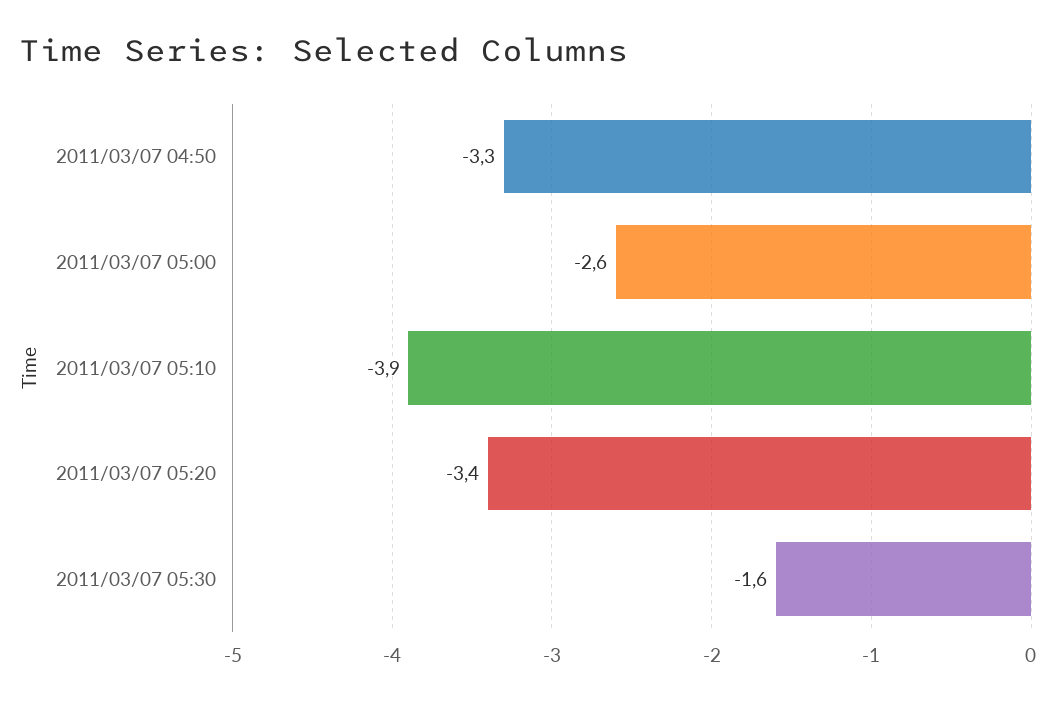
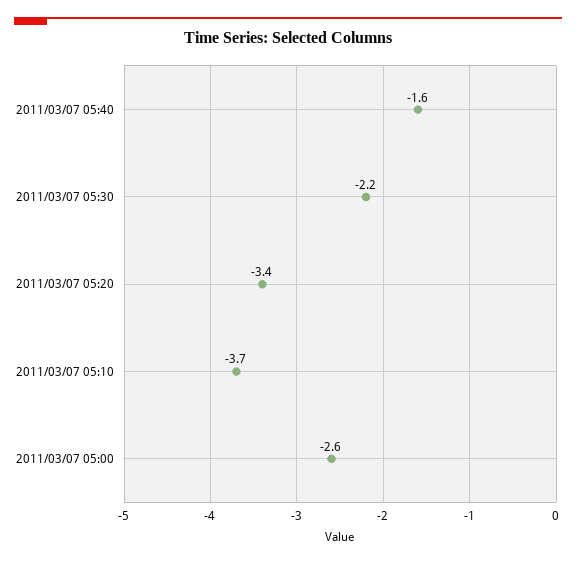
2011/03/07 04:50: -3.3 -> none
2011/03/07 05:10: -3.9 -> -3.7
2011/03/07 05:30: -1.6 -> -2.2
2011/03/07 05:40: none -> -1.6

